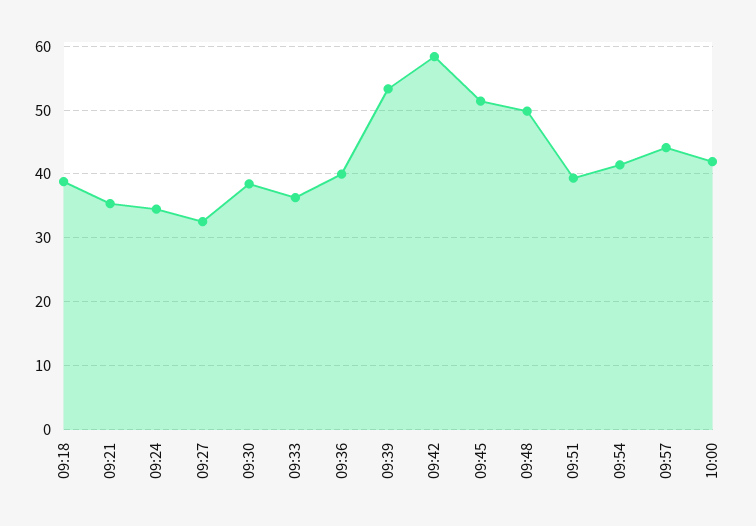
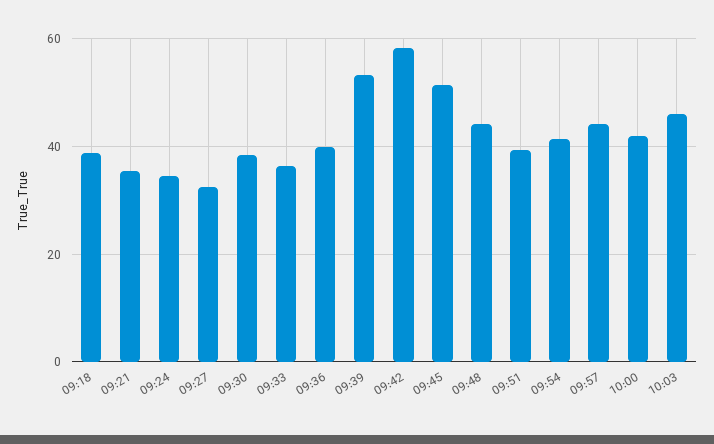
09:48: 50 -> 44
10:03: none -> 46

